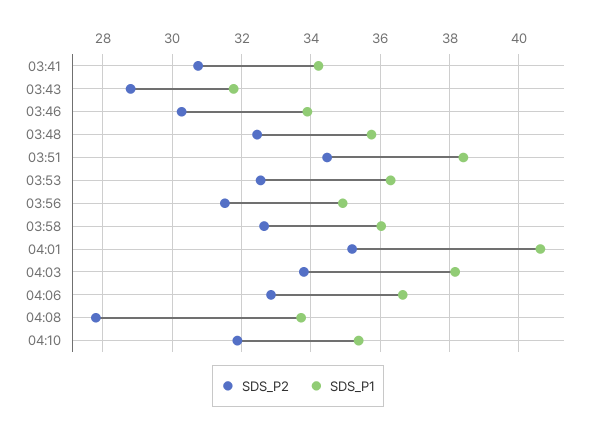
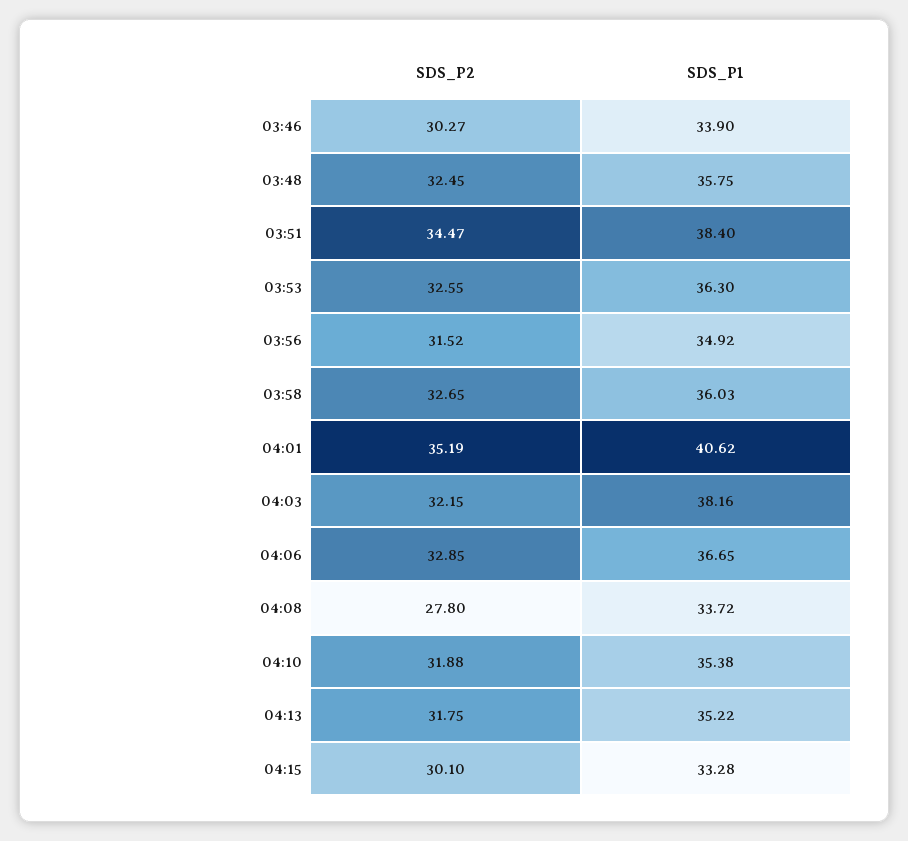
SDS_P2, 03:41: 30.8 -> none
SDS_P1, 03:41: 34.2 -> none
SDS_P2, 03:43: 28.8 -> none
SDS_P1, 03:43: 31.8 -> none
SDS_P2, 04:03: 33.8 -> 32.15
SDS_P2, 04:13: none -> 31.75
SDS_P1, 04:13: none -> 35.22
SDS_P2, 04:15: none -> 30.1
SDS_P1, 04:15: none -> 33.28

